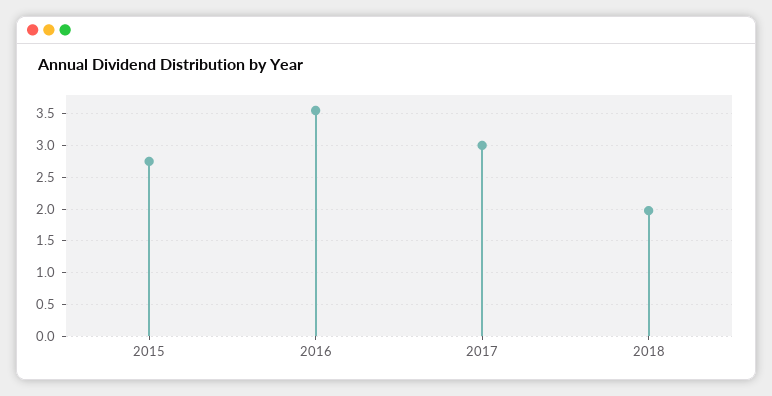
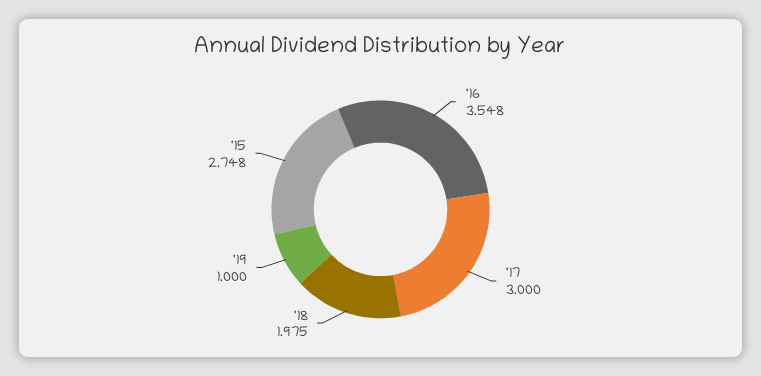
'19: none -> 1

